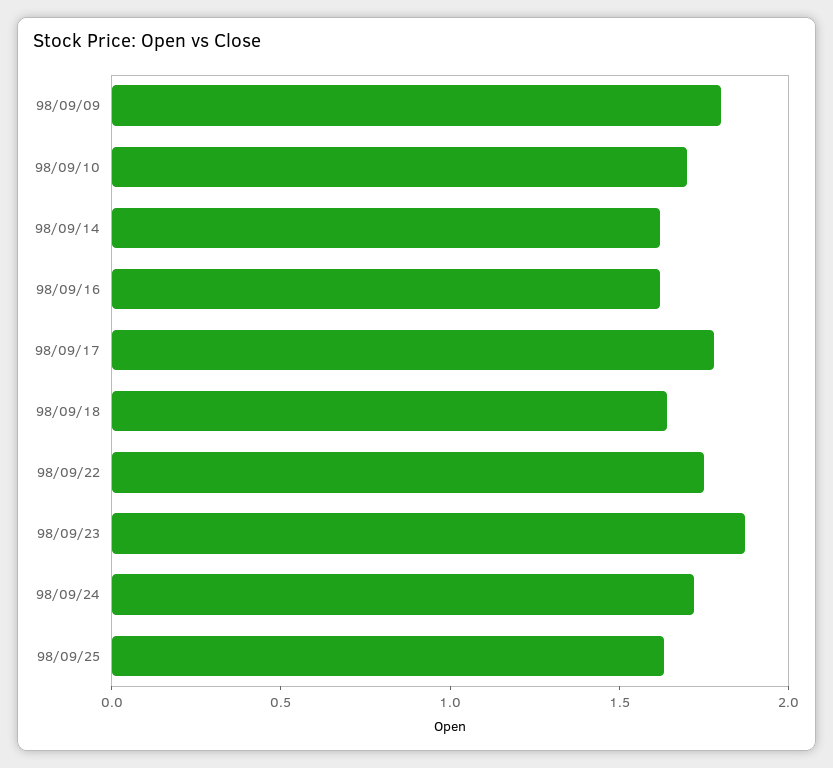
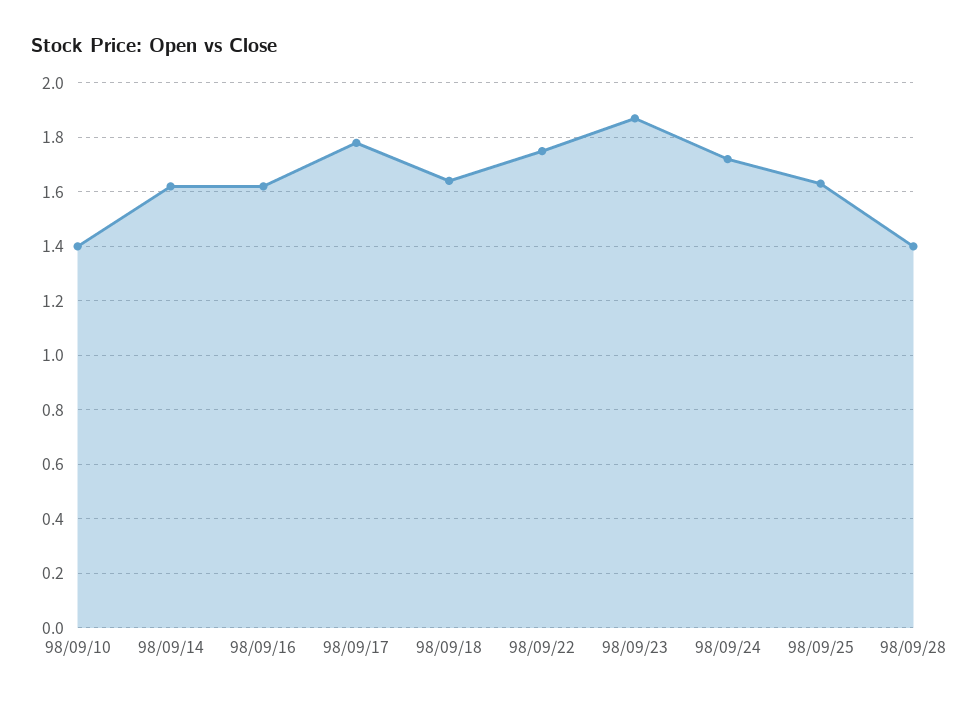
98/09/09: 1.8 -> none
98/09/10: 1.7 -> 1.4
98/09/28: none -> 1.4

